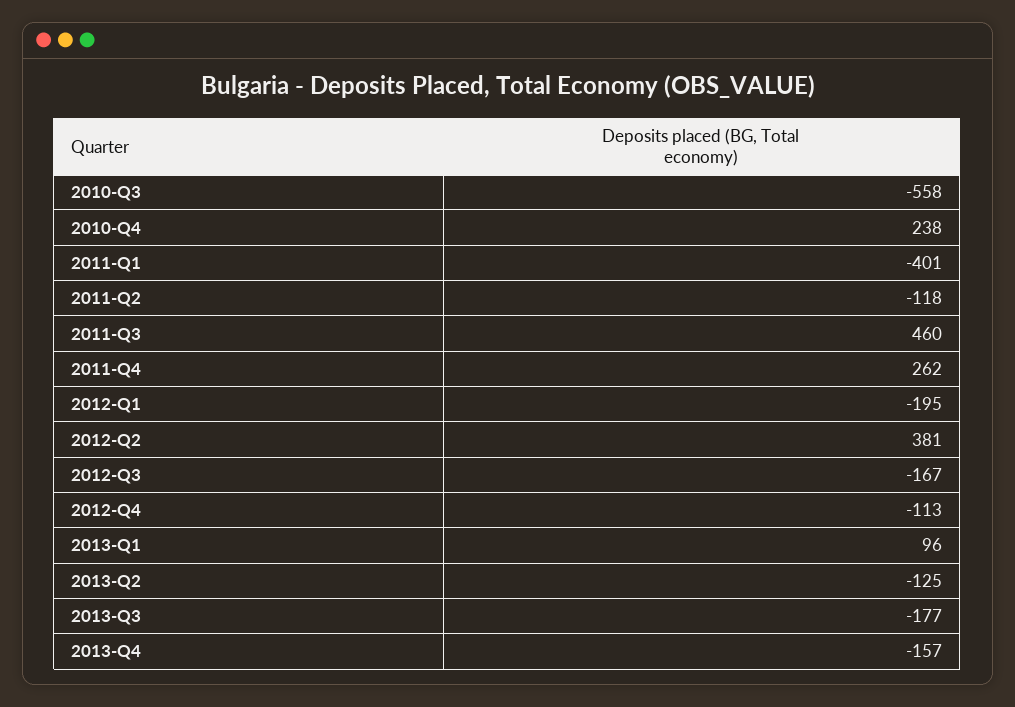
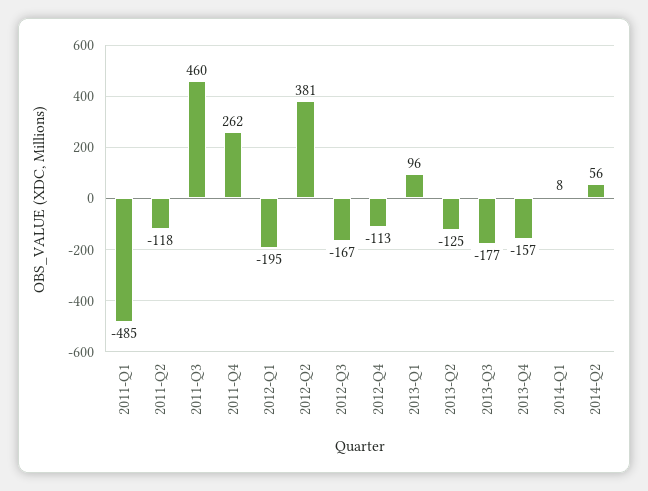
2010-Q3: -558 -> none
2010-Q4: 238 -> none
2011-Q1: -401 -> -485
2014-Q1: none -> 8
2014-Q2: none -> 56

